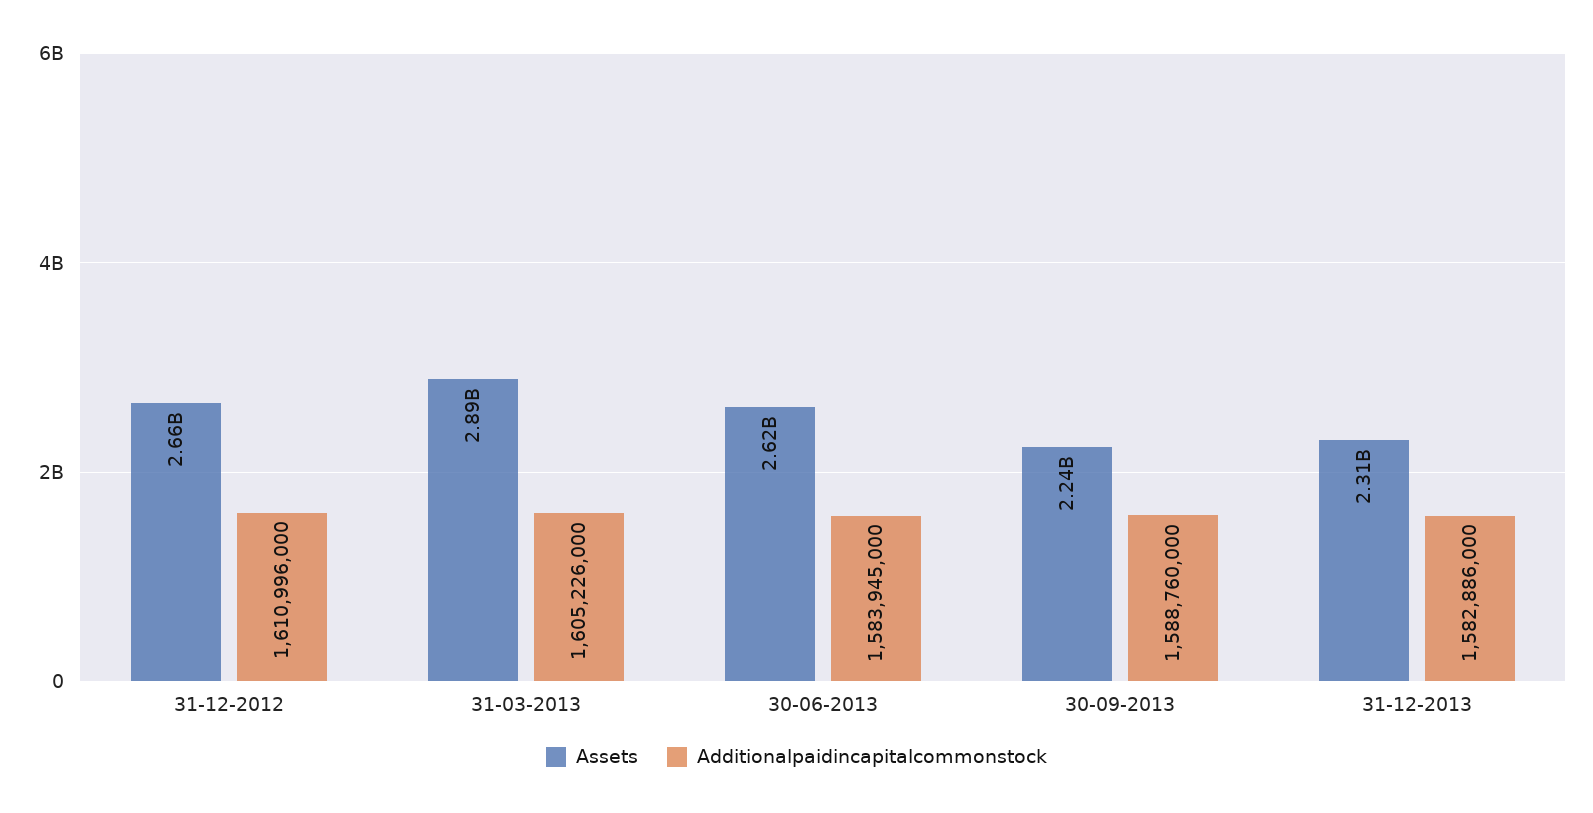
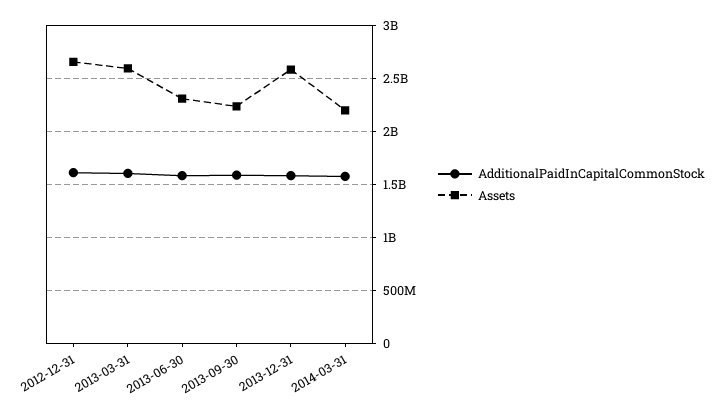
Assets, 31-03-2013: 2890000000 -> 2600000000
Assets, 30-06-2013: 2620000000 -> 2300000000
Assets, 31-12-2013: 2310000000 -> 2600000000
Additionalpaidincapitalcommonstock, 2014-03-31: none -> 1600000000
Assets, 2014-03-31: none -> 2200000000

